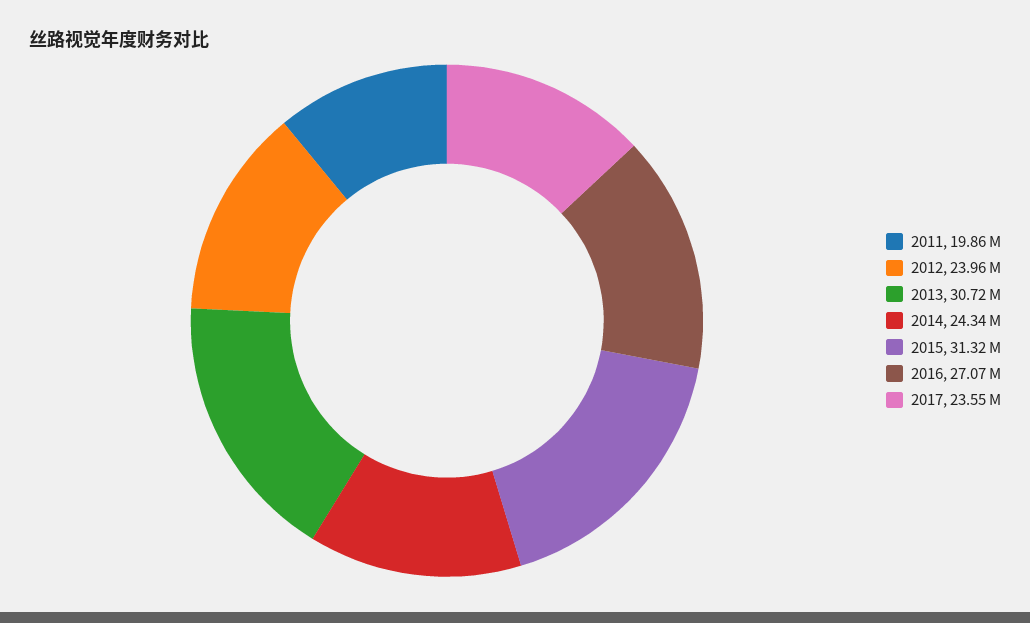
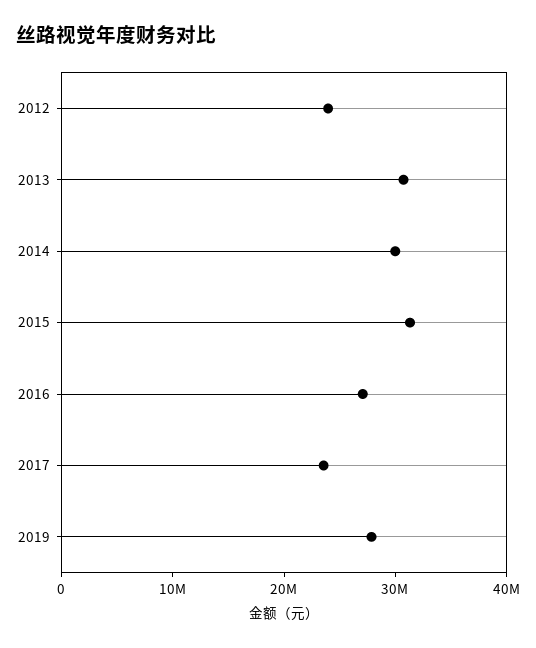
2011: 19860000 -> none
2014: 24340000 -> 30000000
2019: none -> 28000000

